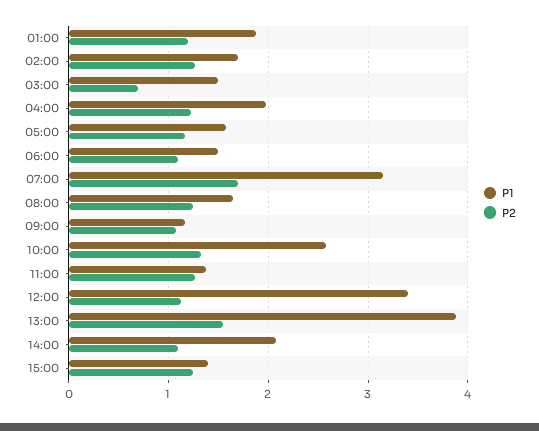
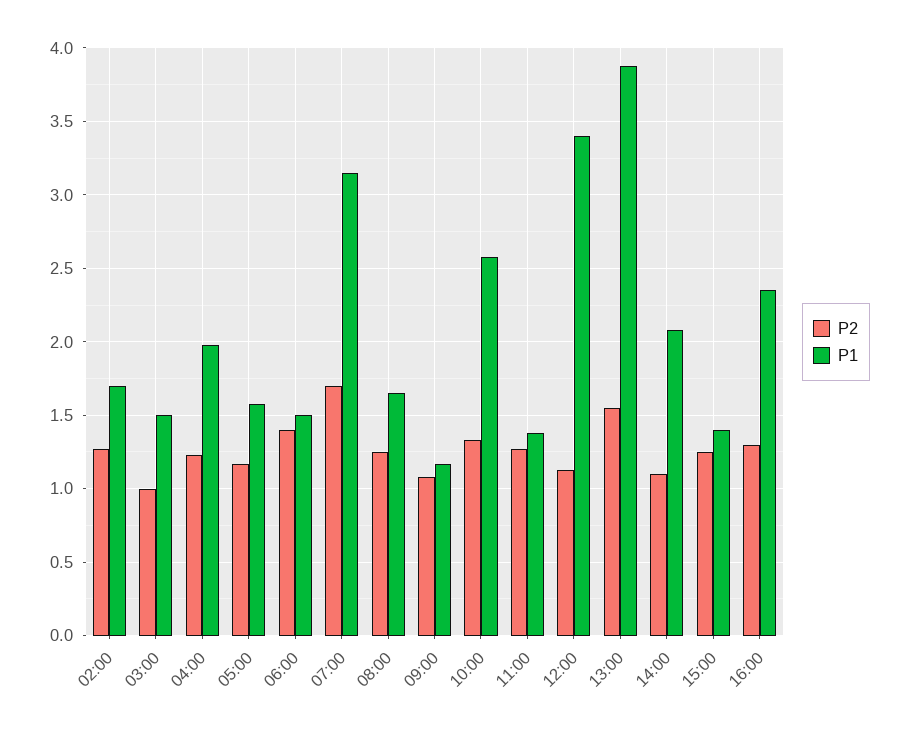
P1, 01:00: 1.9 -> none
P2, 01:00: 1.2 -> none
P2, 03:00: 0.7 -> 1
P2, 06:00: 1.1 -> 1.4
P2, 16:00: none -> 1.3
P1, 16:00: none -> 2.35

